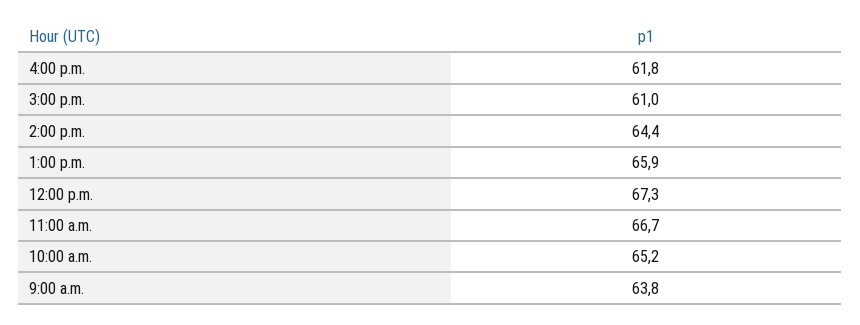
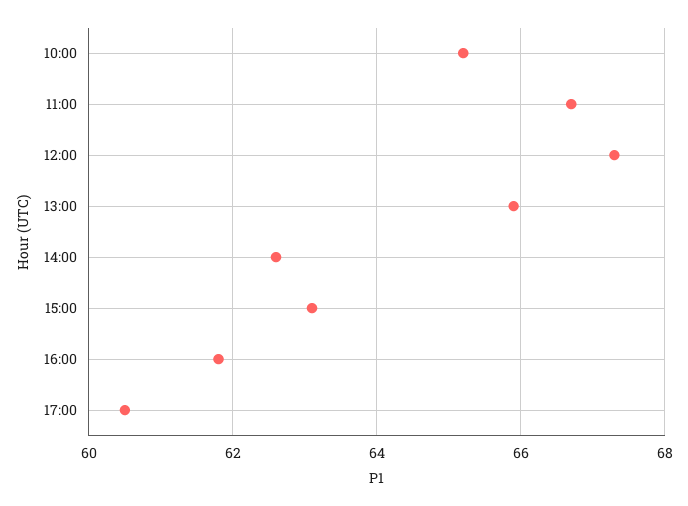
3:00 p.m.: 61 -> 63
2:00 p.m.: 64.4 -> 62.5
9:00 a.m.: 63.8 -> none
17:00: none -> 60.5

